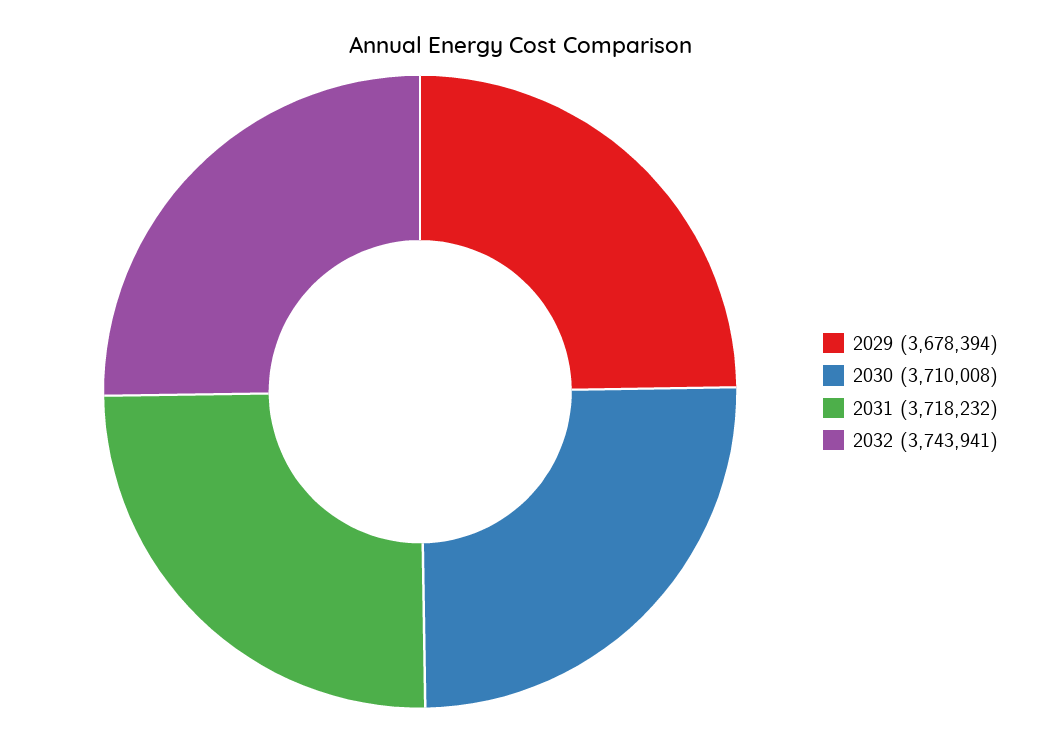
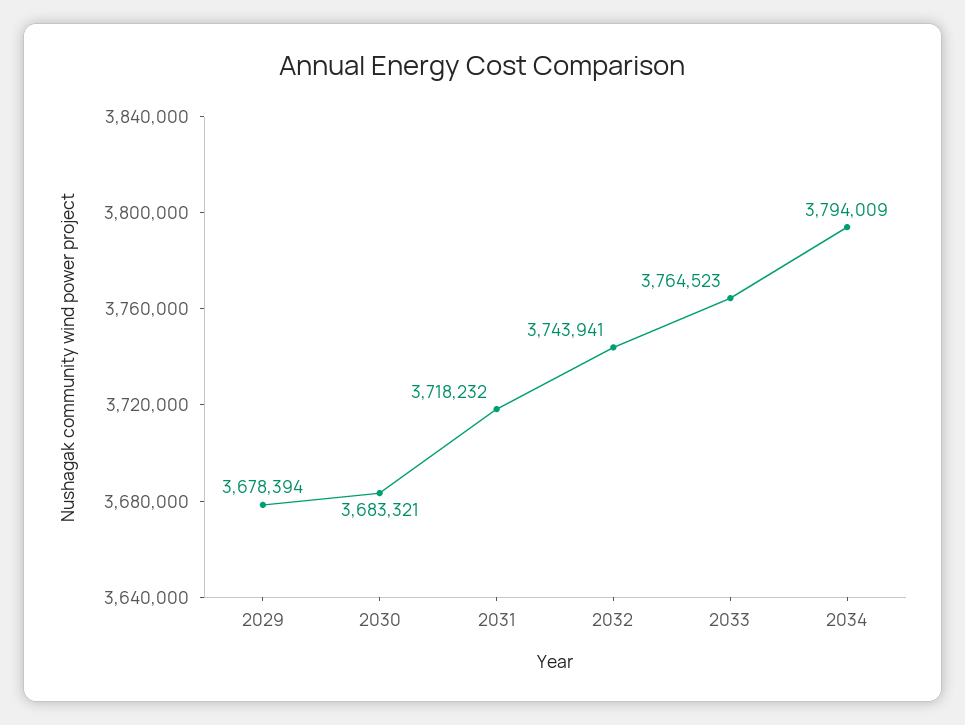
2030: 3710008 -> 3683321
2033: none -> 3764523
2034: none -> 3794009

